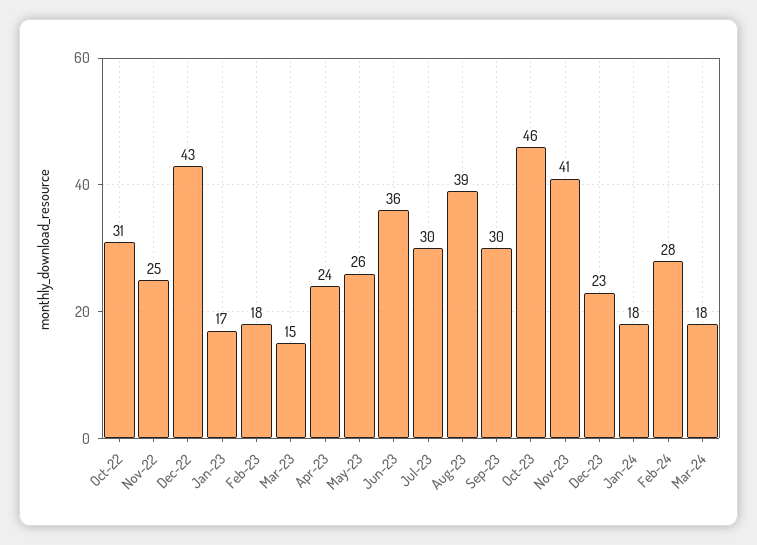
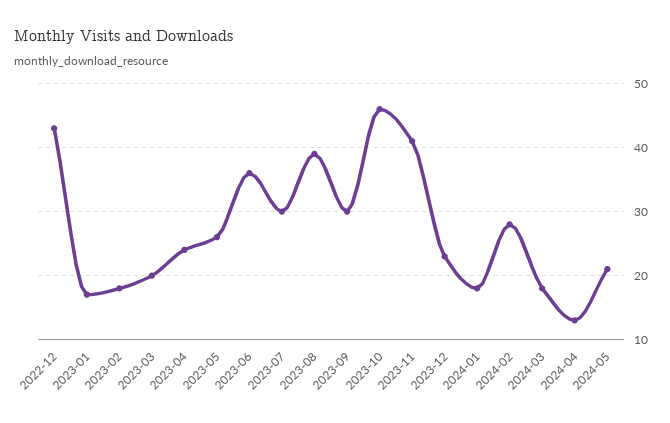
Oct-22: 31 -> none
Nov-22: 25 -> none
Mar-23: 15 -> 20
2024-04: none -> 13
2024-05: none -> 21

